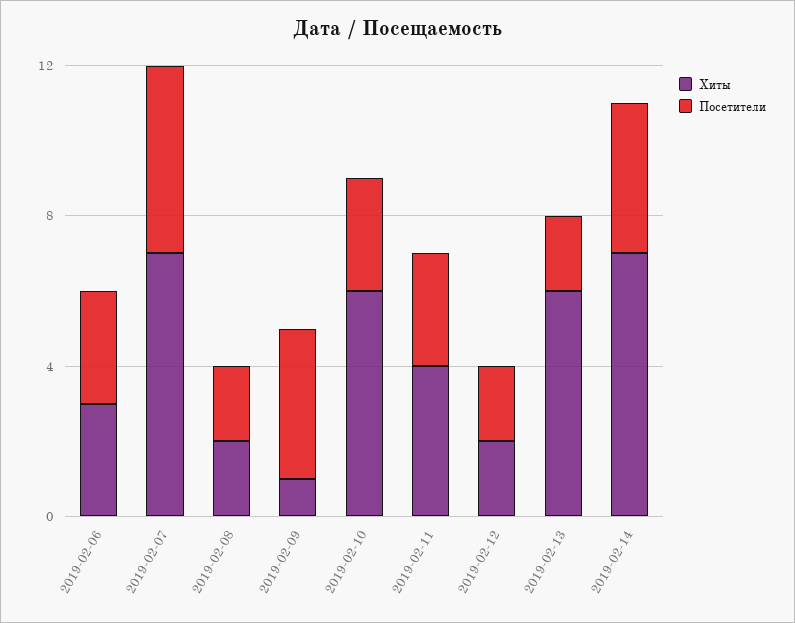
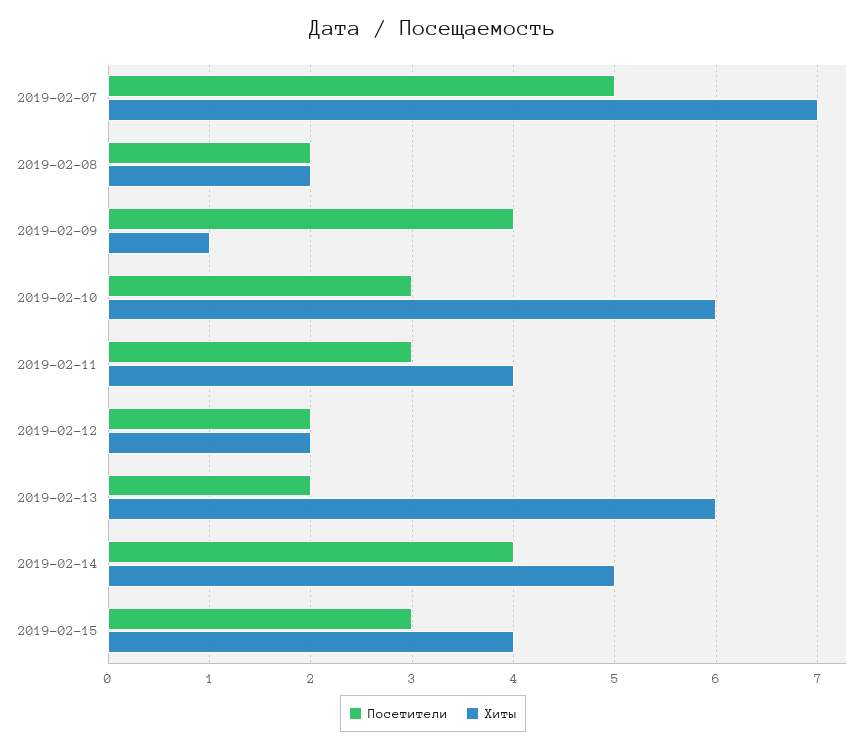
Хиты, 2019-02-06: 3 -> none
Посетители, 2019-02-06: 3 -> none
Хиты, 2019-02-14: 7 -> 5
Посетители, 2019-02-15: none -> 3
Хиты, 2019-02-15: none -> 4

